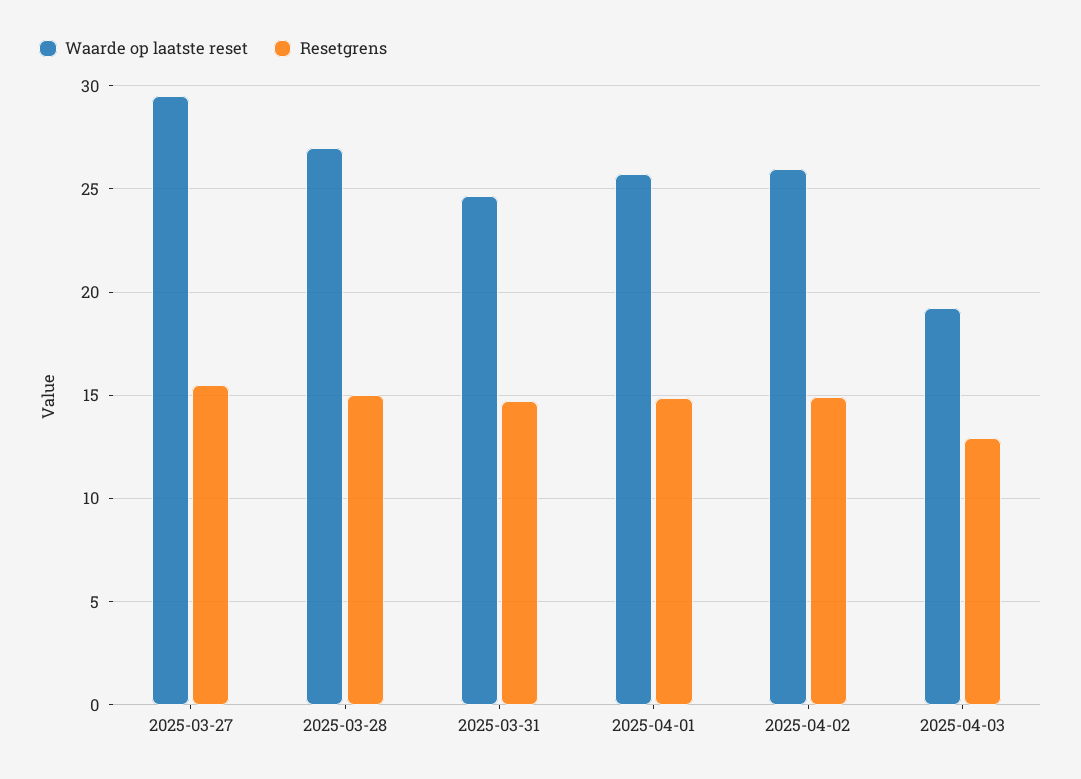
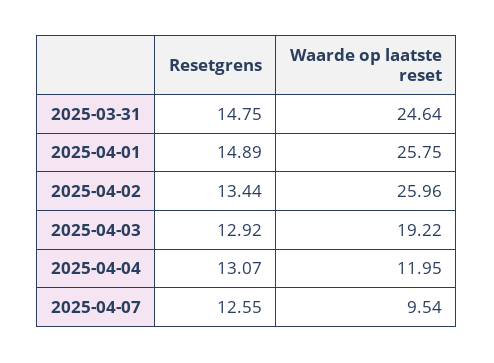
Waarde op laatste reset, 2025-03-27: 29.5 -> none
Resetgrens, 2025-03-27: 15.5 -> none
Waarde op laatste reset, 2025-03-28: 27 -> none
Resetgrens, 2025-03-28: 15 -> none
Resetgrens, 2025-04-02: 15 -> 13.44
Resetgrens, 2025-04-04: none -> 13.07
Waarde op laatste reset, 2025-04-04: none -> 11.95
Resetgrens, 2025-04-07: none -> 12.55
Waarde op laatste reset, 2025-04-07: none -> 9.54

